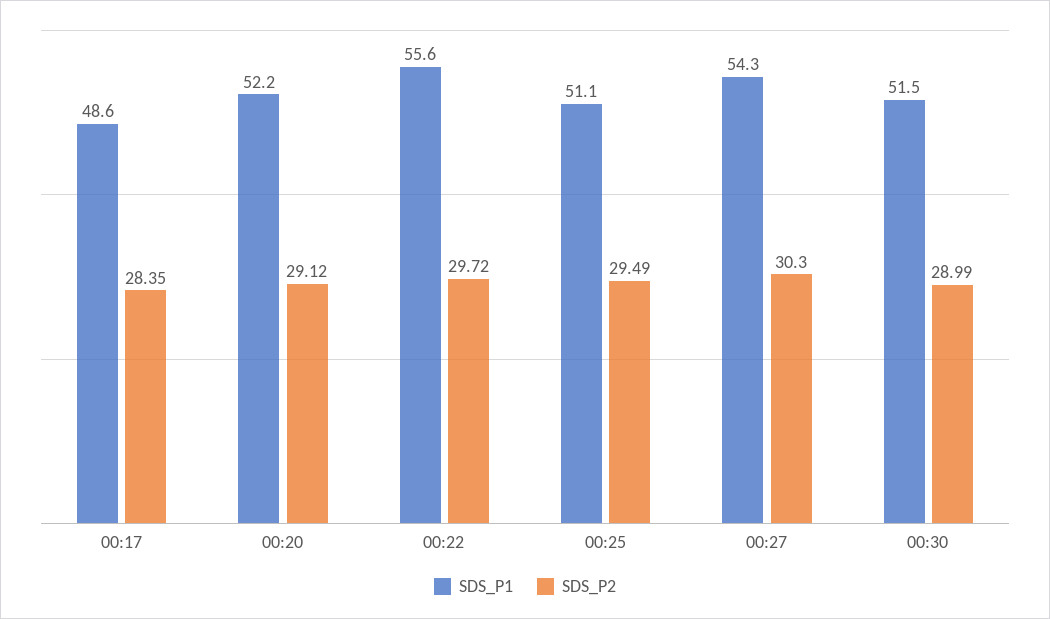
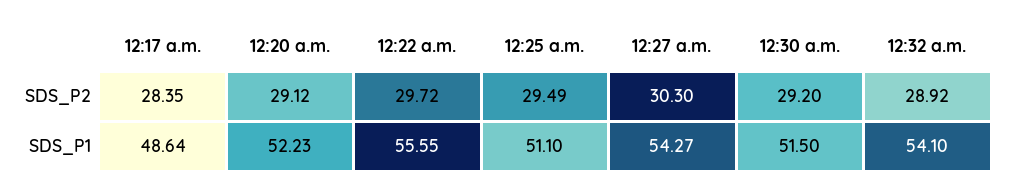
SDS_P2, 00:30: 28.99 -> 29.2
SDS_P2, 12:32 a.m.: none -> 28.92
SDS_P1, 12:32 a.m.: none -> 54.1

